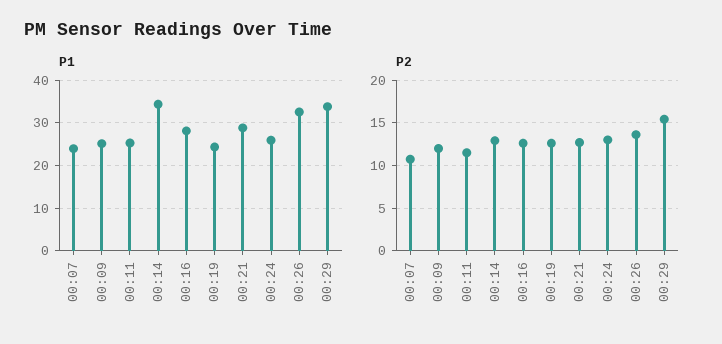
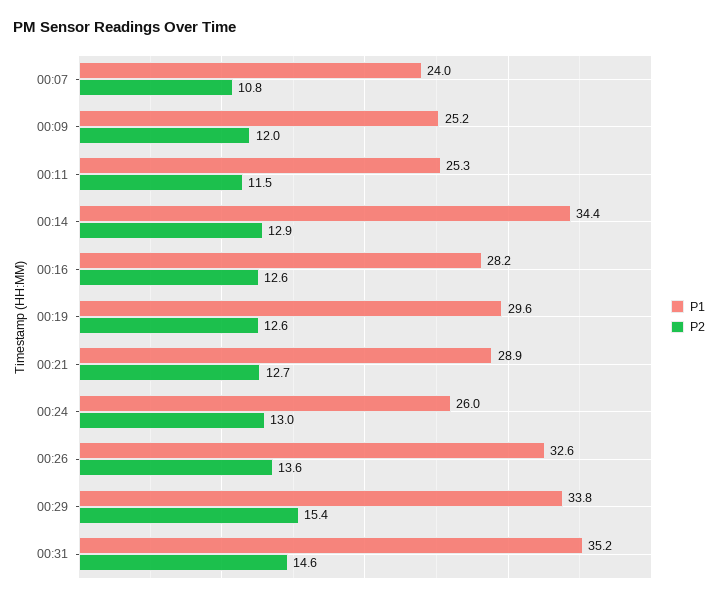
P1, 00:19: 24 -> 29.6
P1, 00:31: none -> 35.2
P2, 00:31: none -> 14.6

